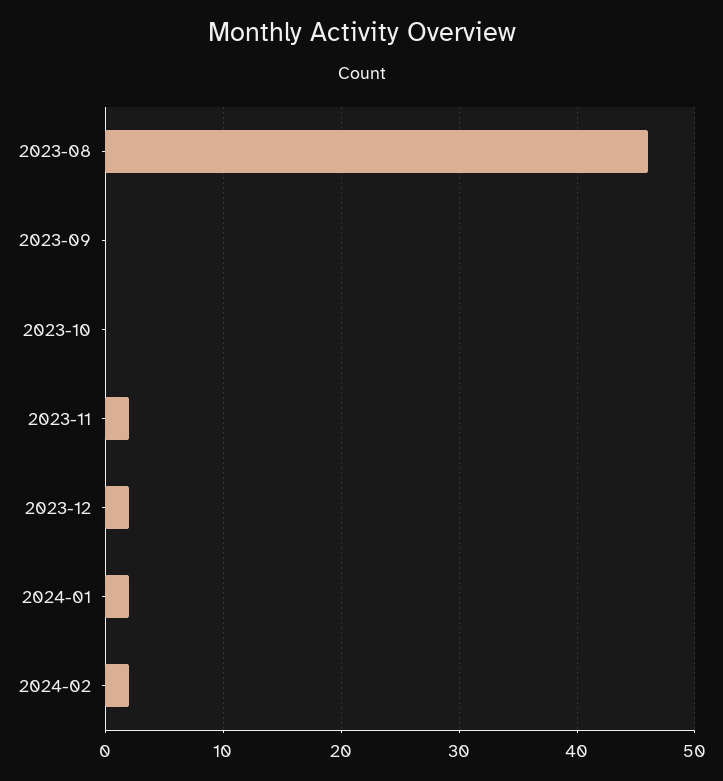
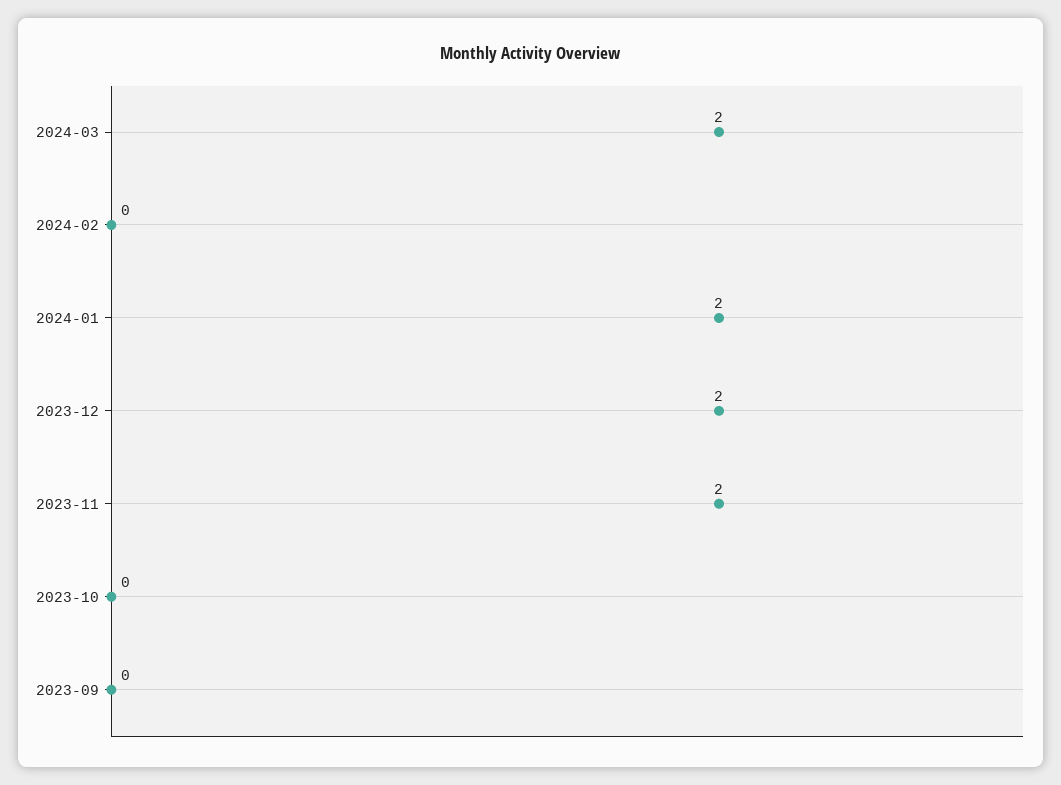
2023-08: 46 -> none
2024-02: 2 -> 0
2024-03: none -> 2

